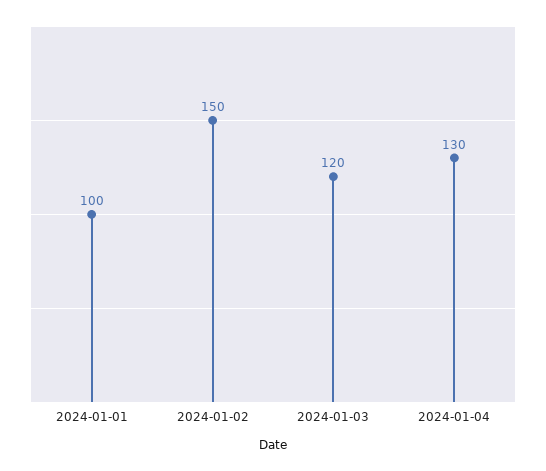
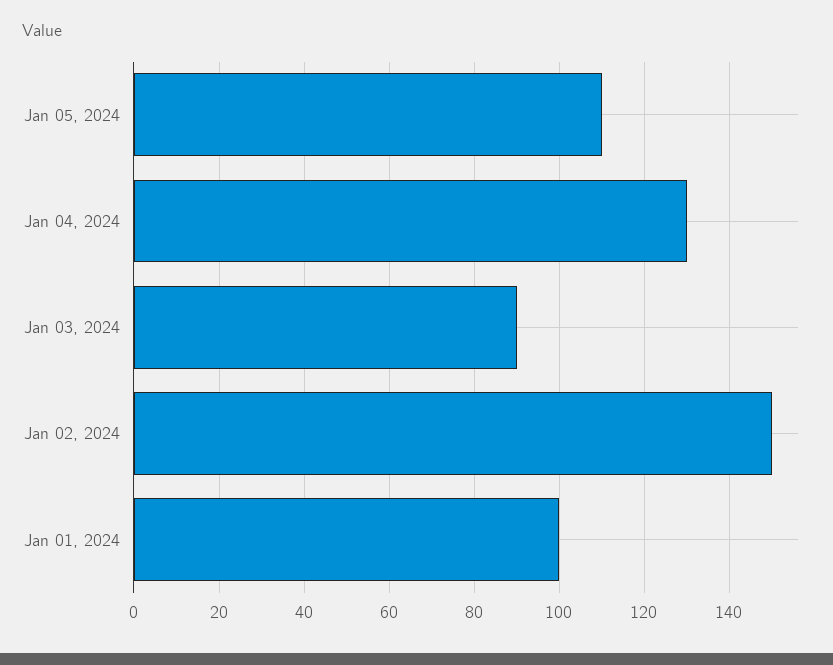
2024-01-03: 120 -> 90
Jan 05, 2024: none -> 110

